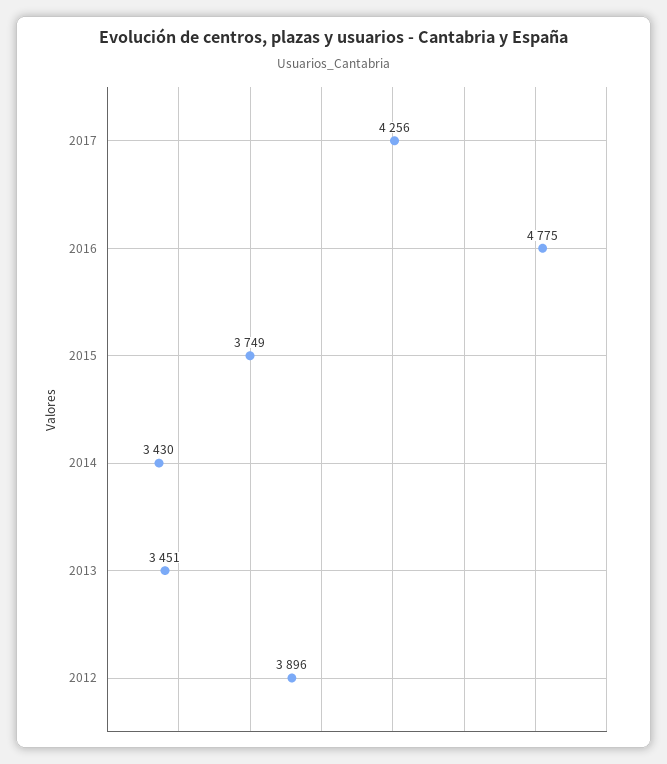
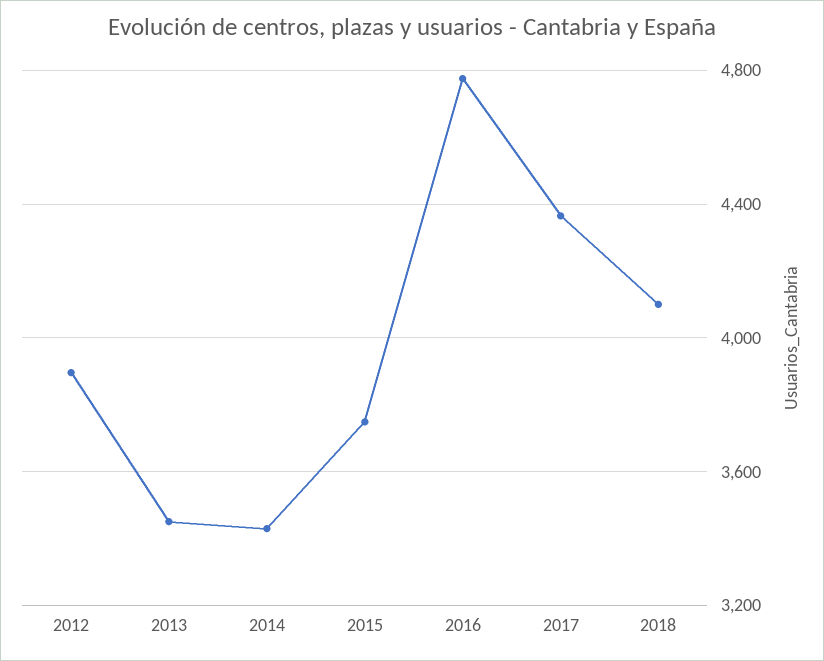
2017: 4256 -> 4350
2018: none -> 4100

